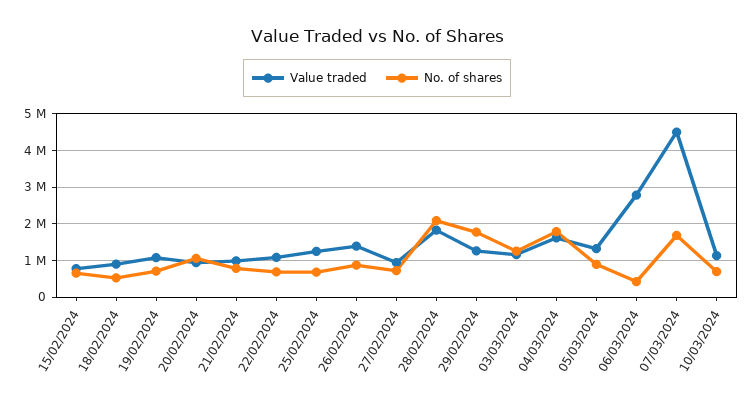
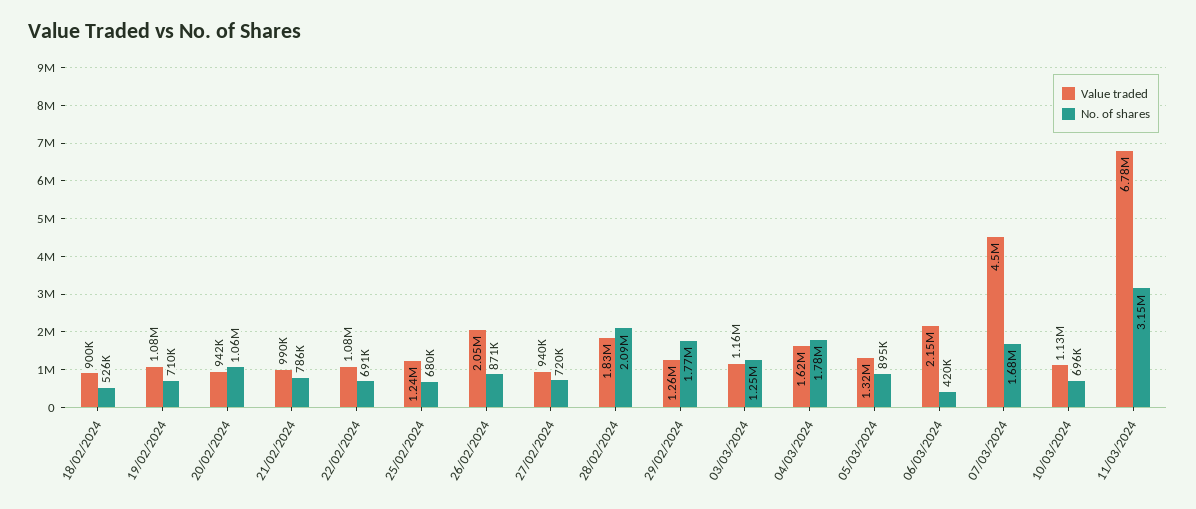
Value traded, 15/02/2024: 800000 -> none
No. of shares, 15/02/2024: 600000 -> none
Value traded, 26/02/2024: 1400000 -> 2050000
Value traded, 06/03/2024: 2800000 -> 2150000
Value traded, 11/03/2024: none -> 6780000
No. of shares, 11/03/2024: none -> 3150000

